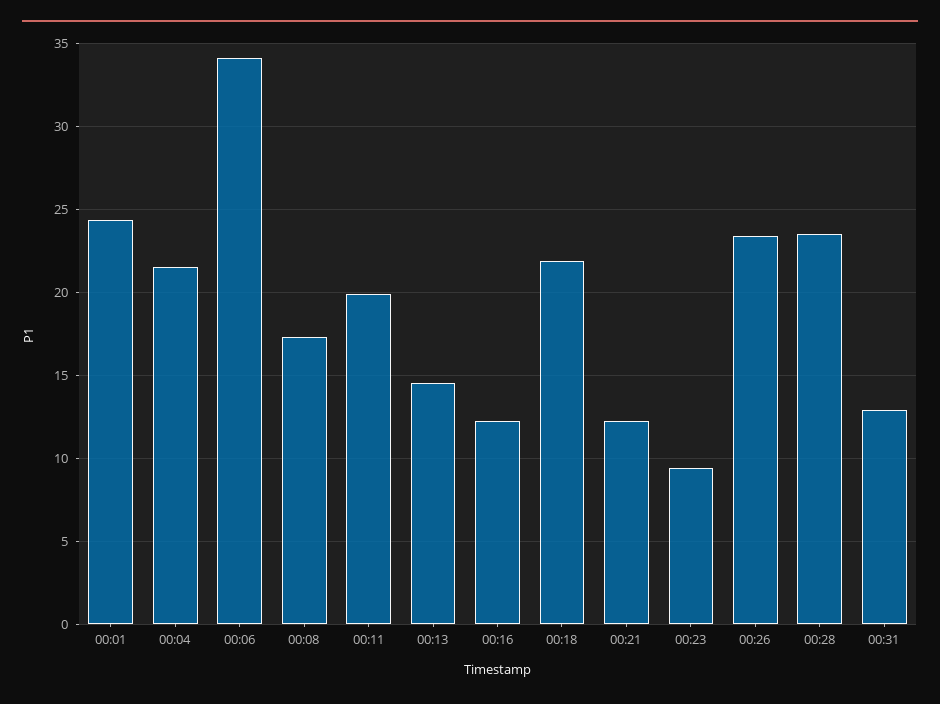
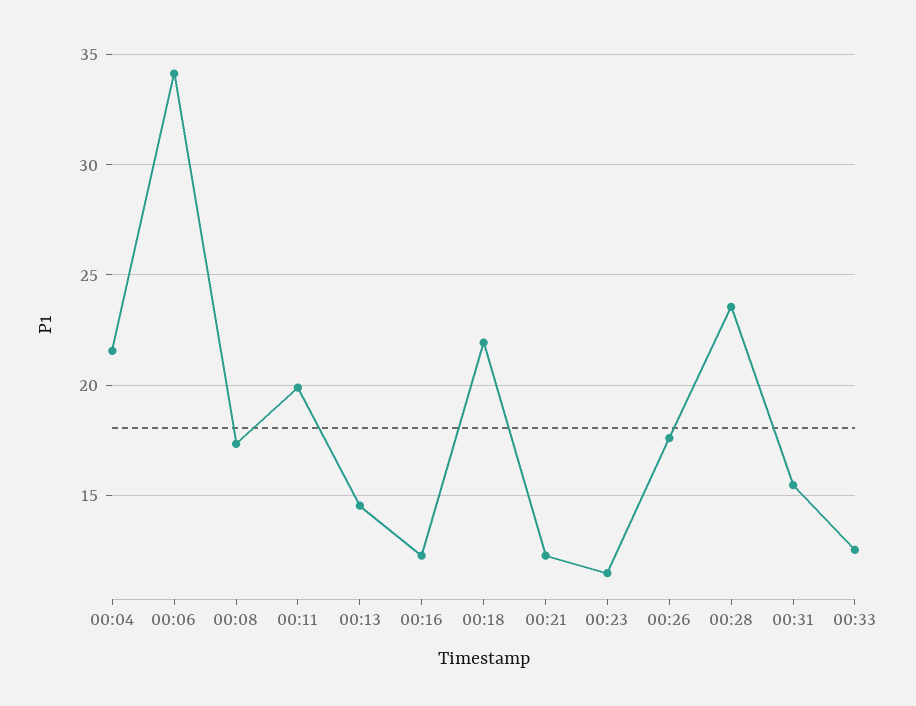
00:01: 24.5 -> none
00:23: 9.5 -> 11.5
00:26: 23.5 -> 17.5
00:31: 13 -> 15.5
00:33: none -> 12.5

